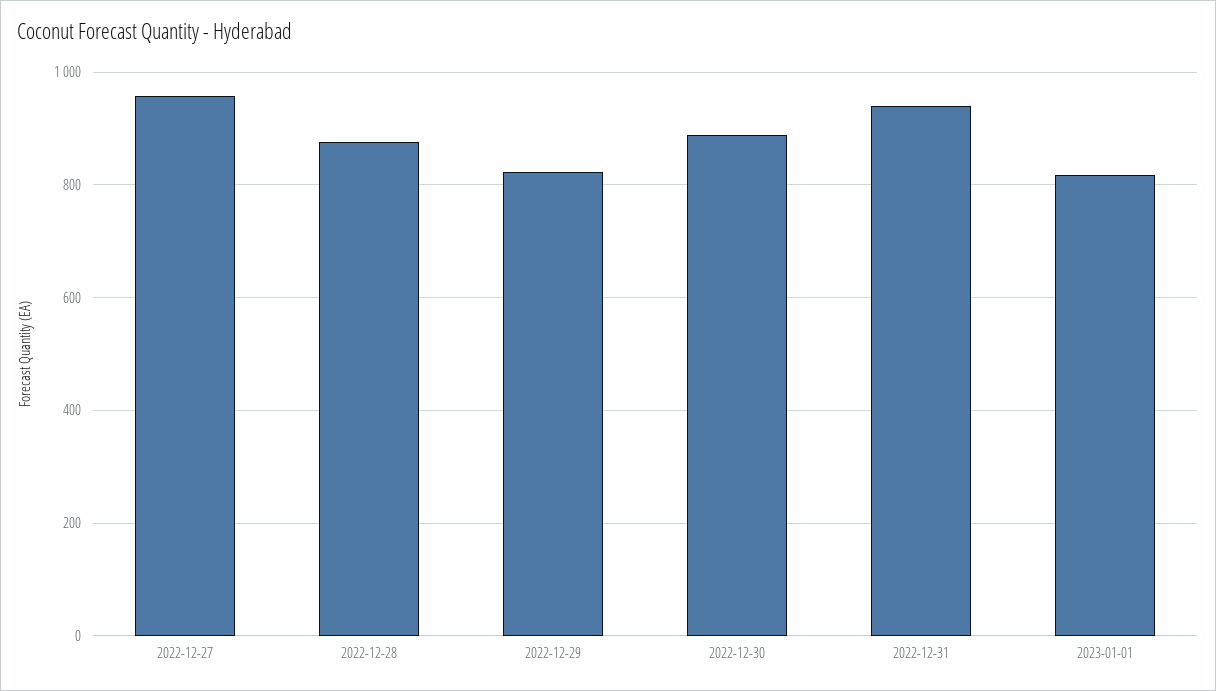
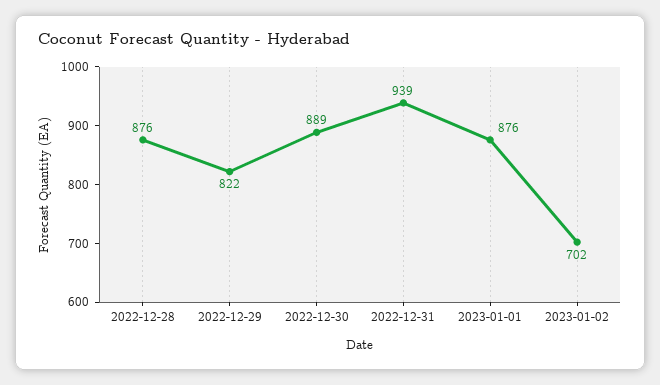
2022-12-27: 960 -> none
2023-01-01: 820 -> 876
2023-01-02: none -> 702

